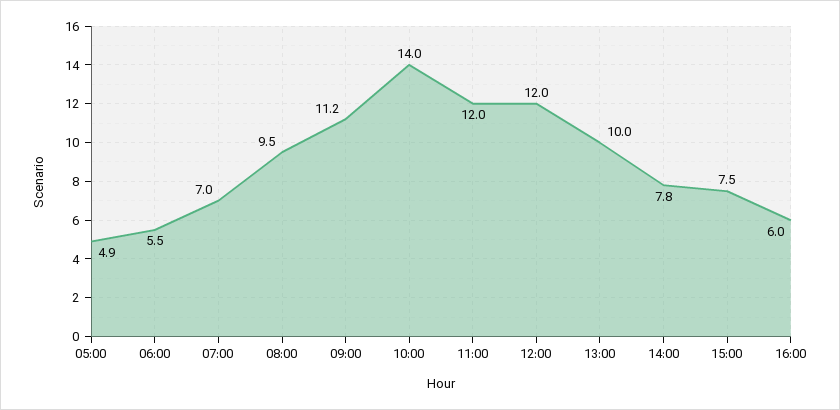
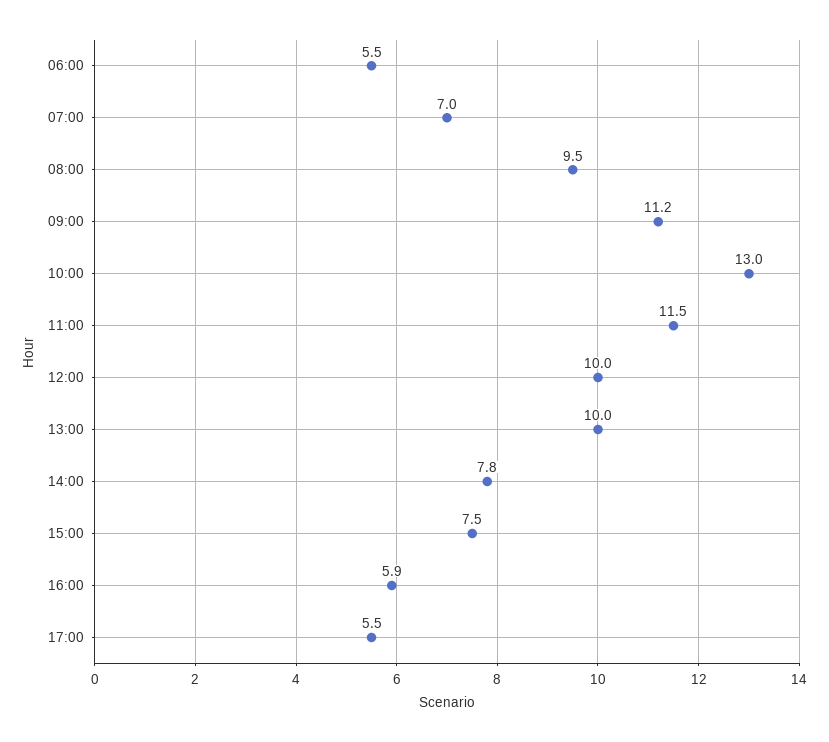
05:00: 4.9 -> none
10:00: 14 -> 13
11:00: 12 -> 11.5
12:00: 12 -> 10
16:00: 6 -> 5.9
17:00: none -> 5.5

